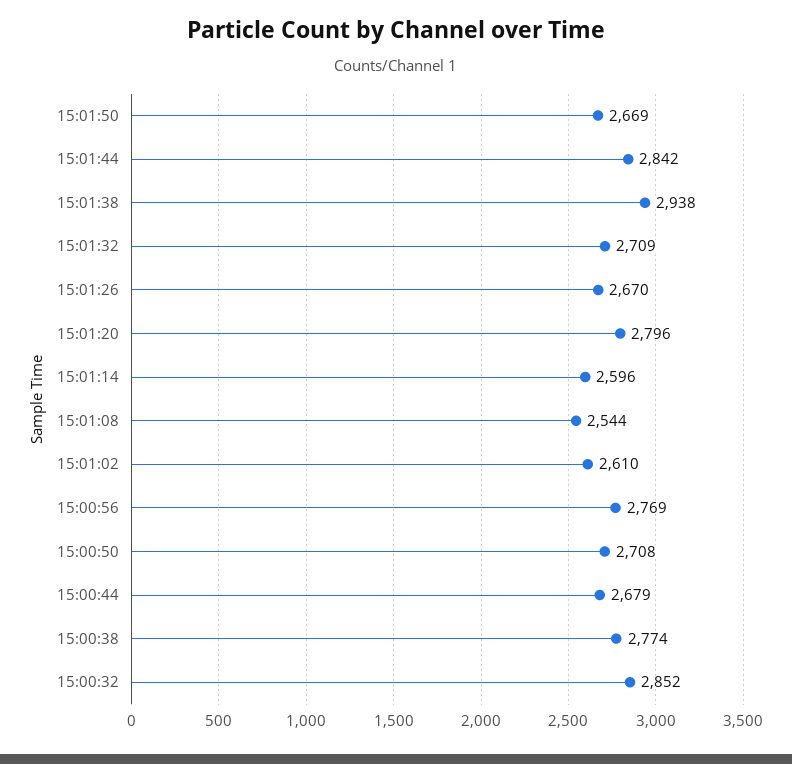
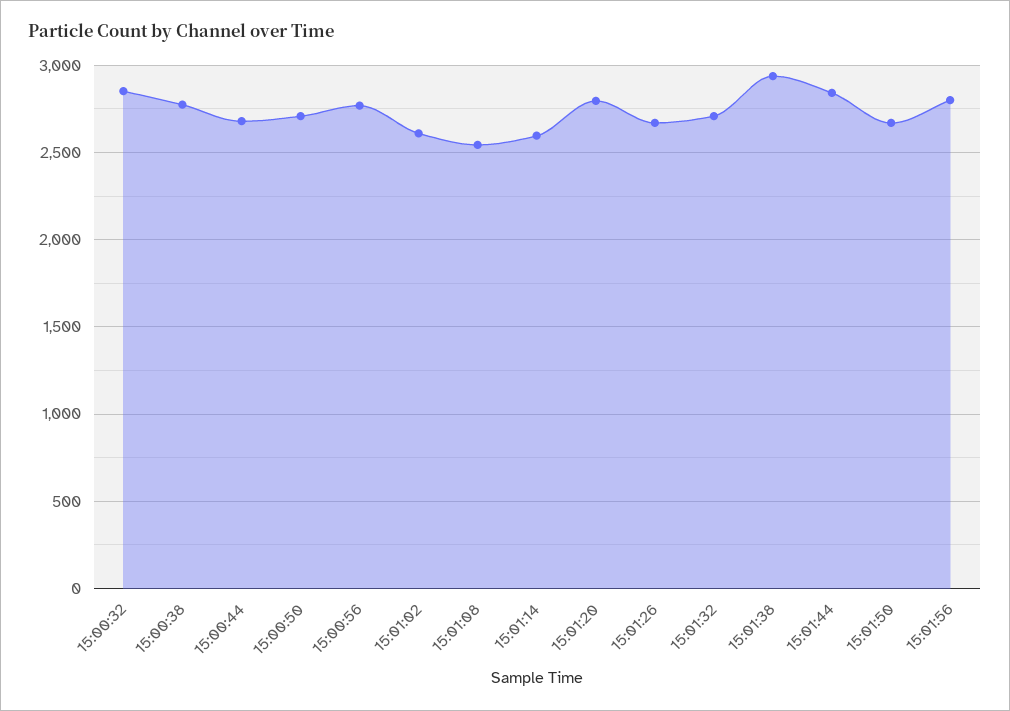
15:01:56: none -> 2800

